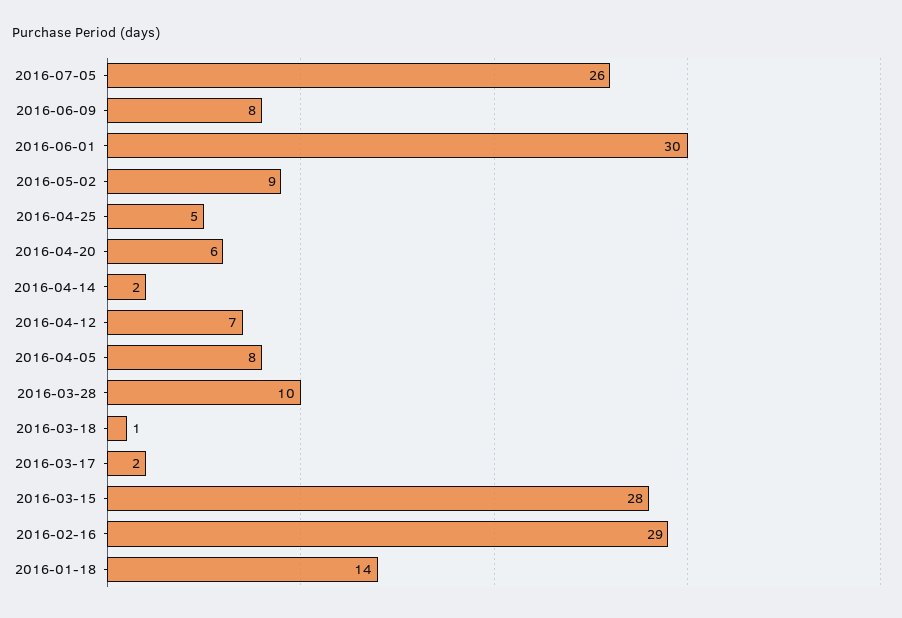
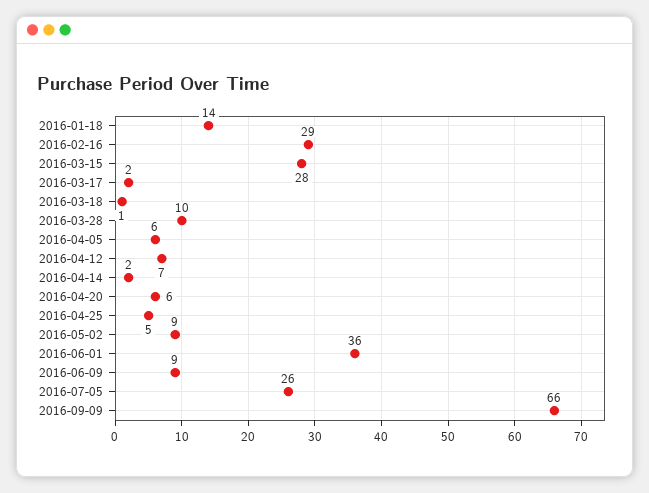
2016-06-09: 8 -> 9
2016-06-01: 30 -> 36
2016-04-05: 8 -> 6
2016-09-09: none -> 66

